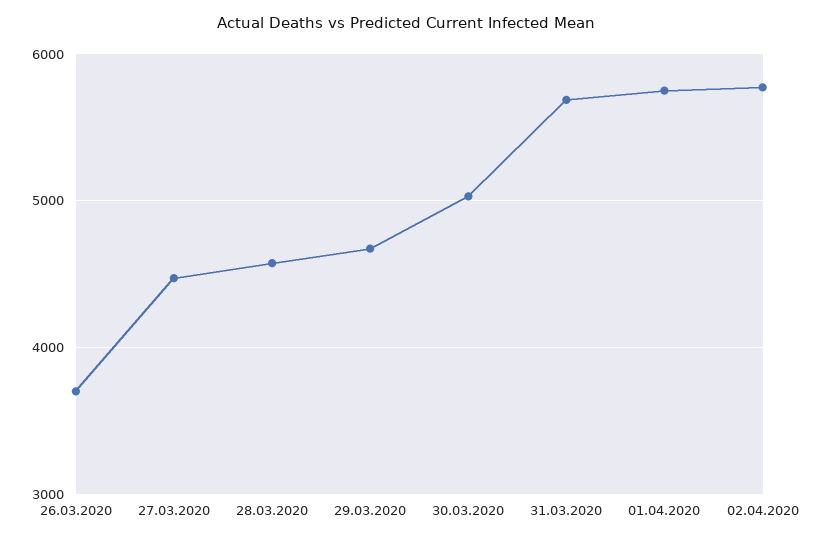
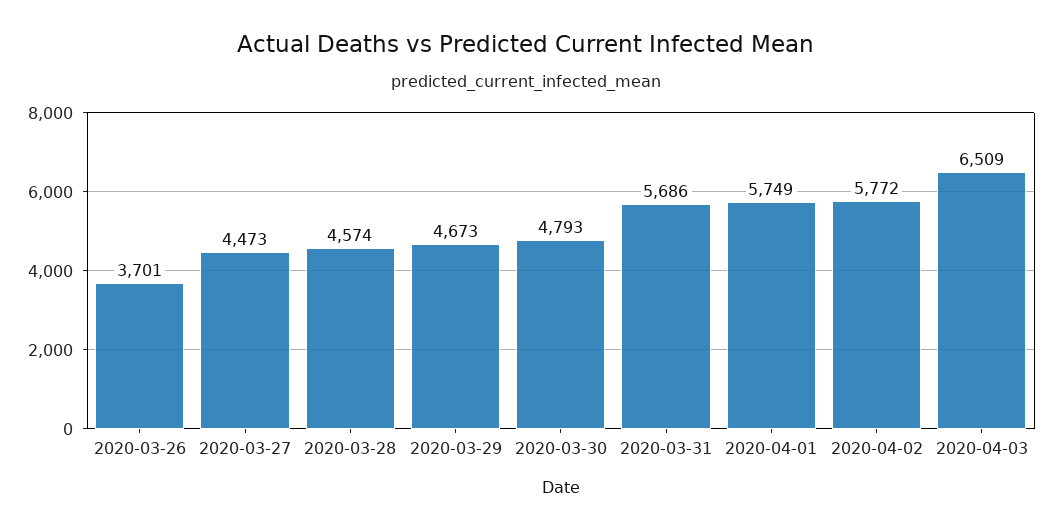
30.03.2020: 5000 -> 4793
2020-04-03: none -> 6509

